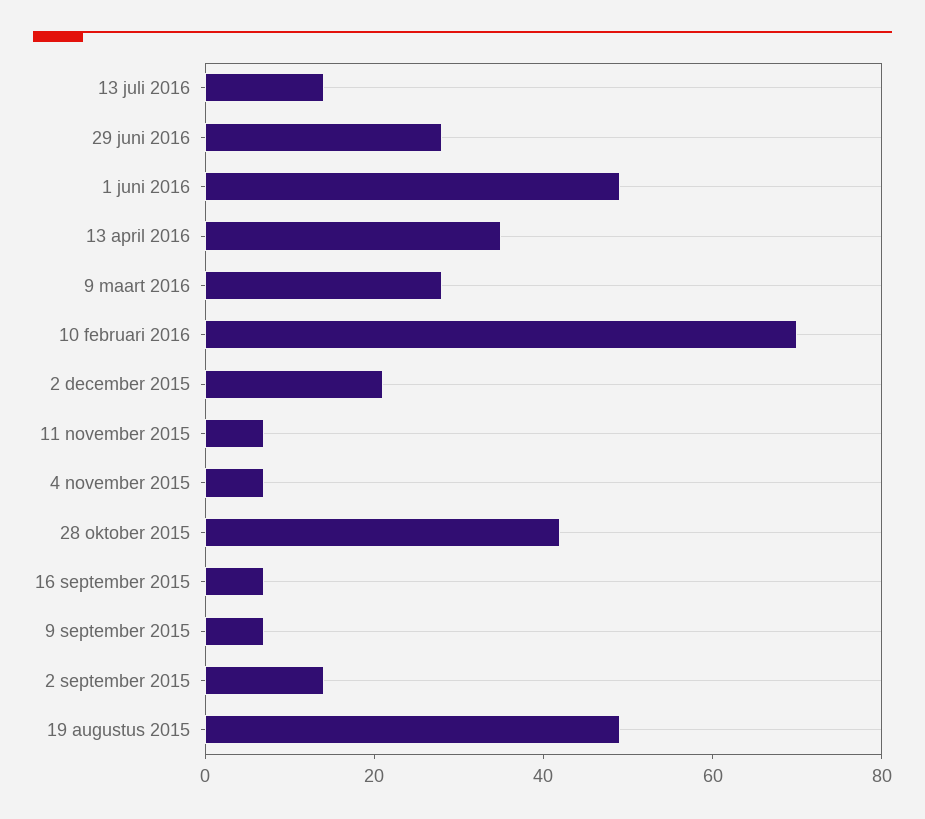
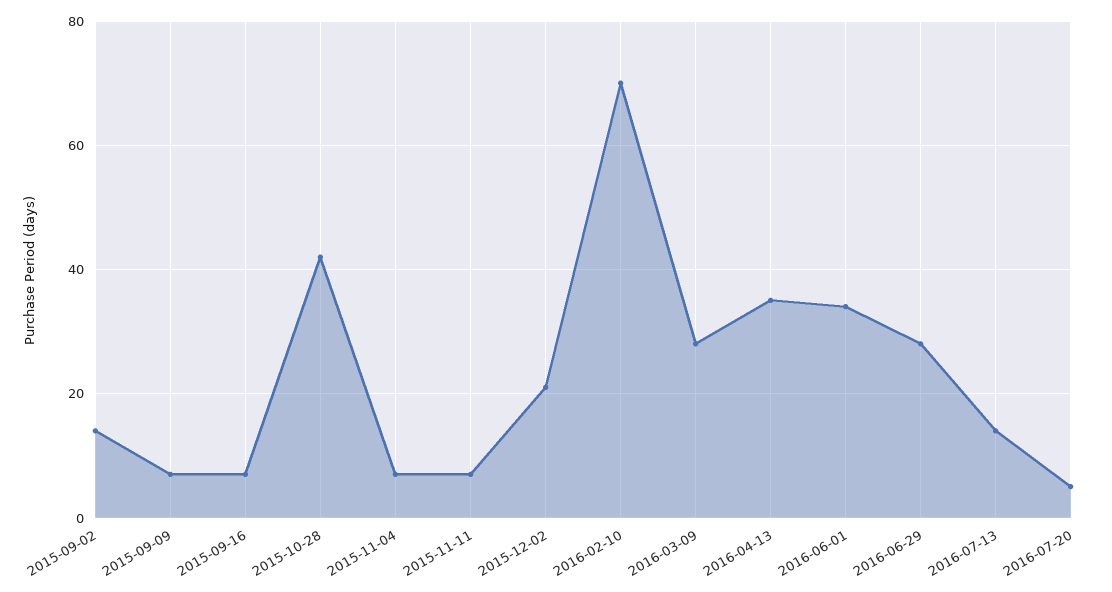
1 juni 2016: 50 -> 35
19 augustus 2015: 50 -> none
2016-07-20: none -> 5

